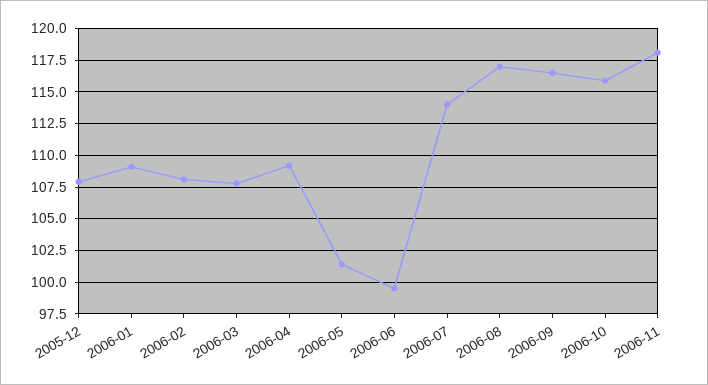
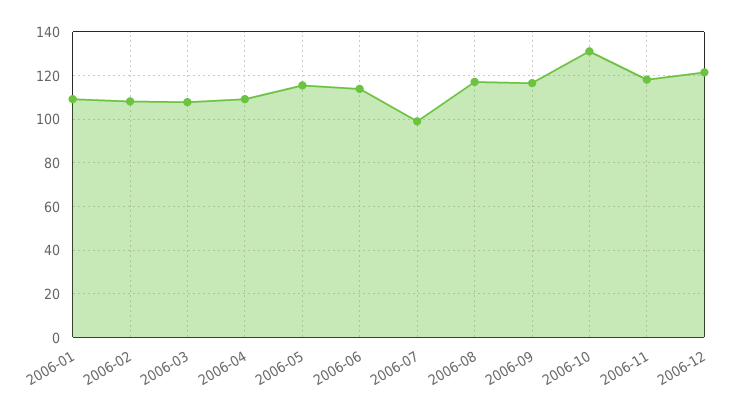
2005-12: 108 -> none
2006-05: 101.5 -> 115
2006-06: 99.5 -> 115
2006-07: 114 -> 100
2006-10: 116 -> 130
2006-12: none -> 120

